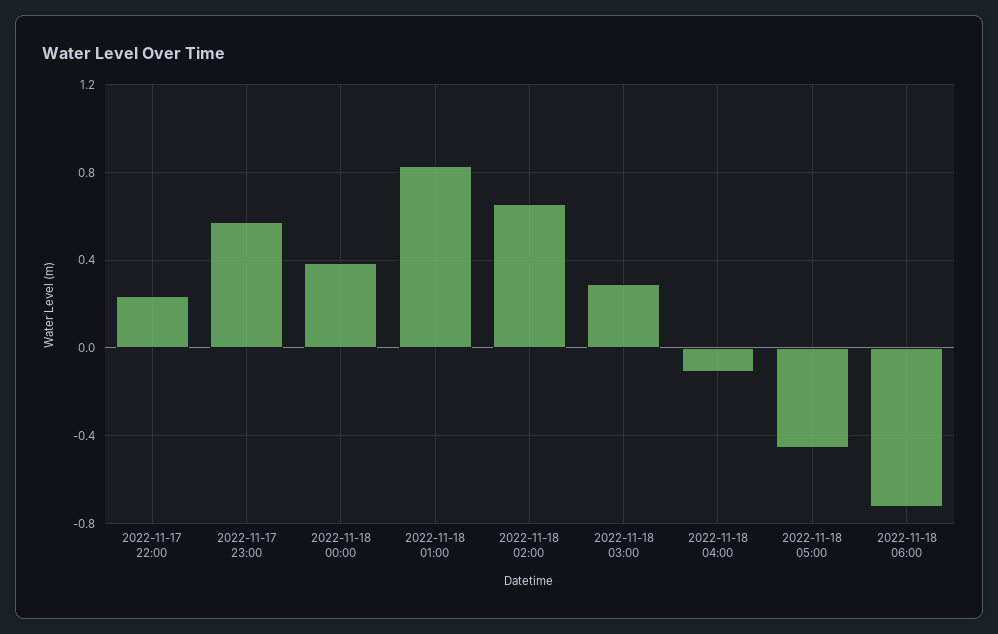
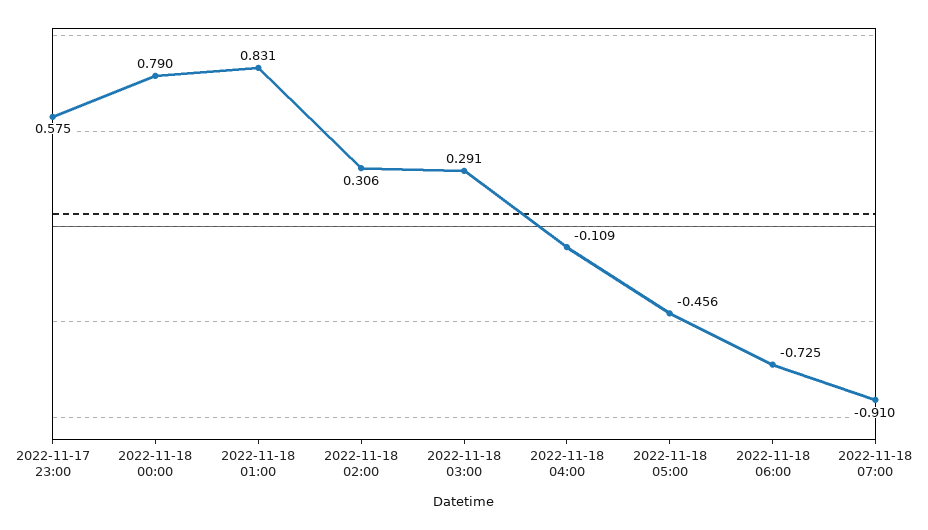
2022-11-17 22:00: 0.25 -> none
2022-11-18 00:00: 0.4 -> 0.79
2022-11-18 02:00: 0.65 -> 0.306
2022-11-18 07:00: none -> -0.91

